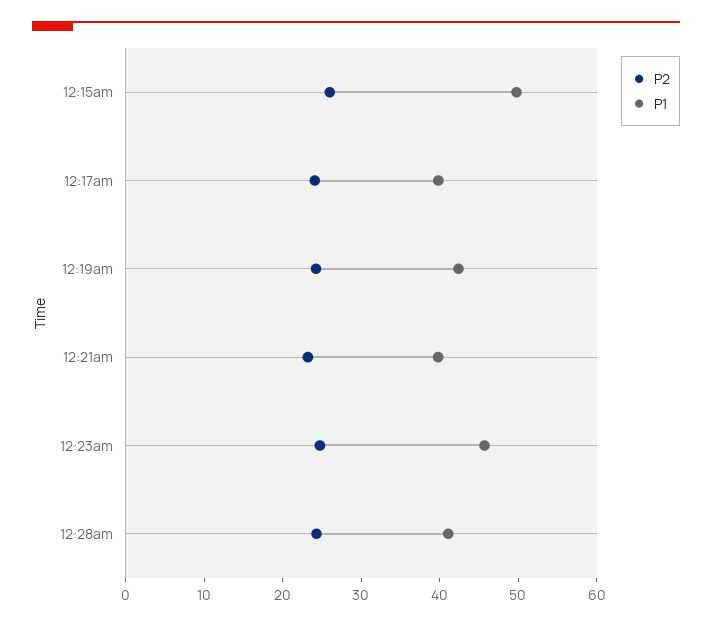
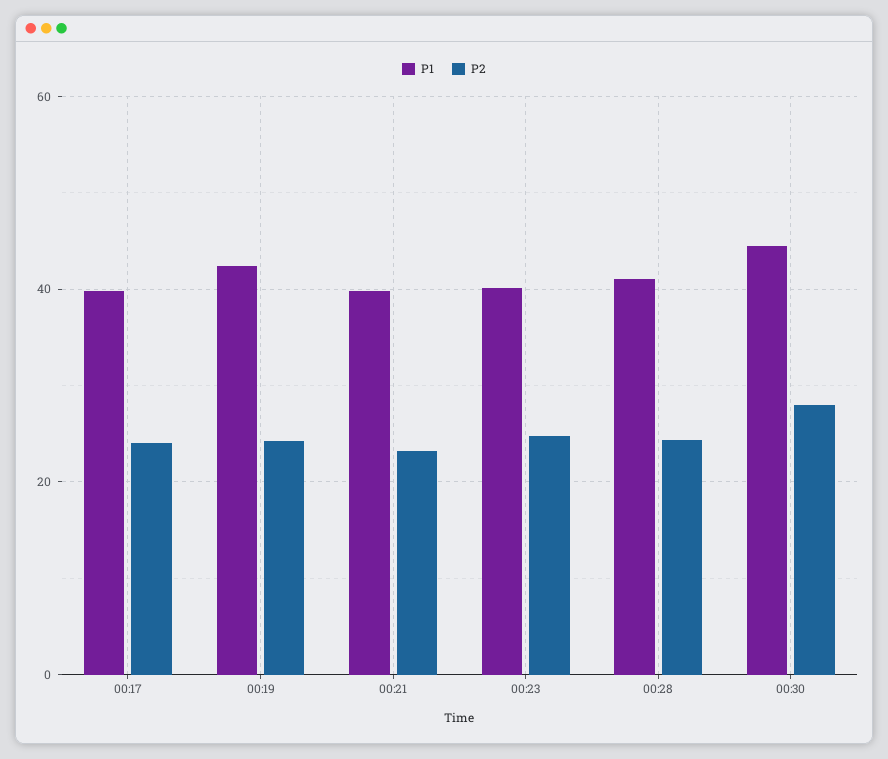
P2, 12:15am: 26 -> none
P1, 12:15am: 50 -> none
P1, 12:23am: 46 -> 40
P1, 00:30: none -> 44
P2, 00:30: none -> 28

